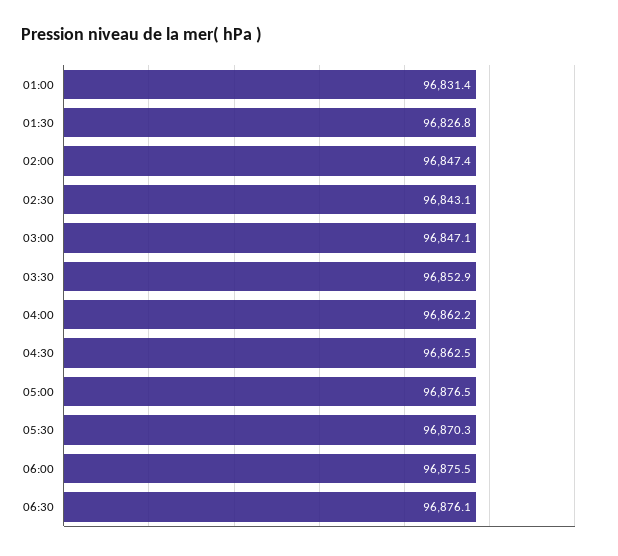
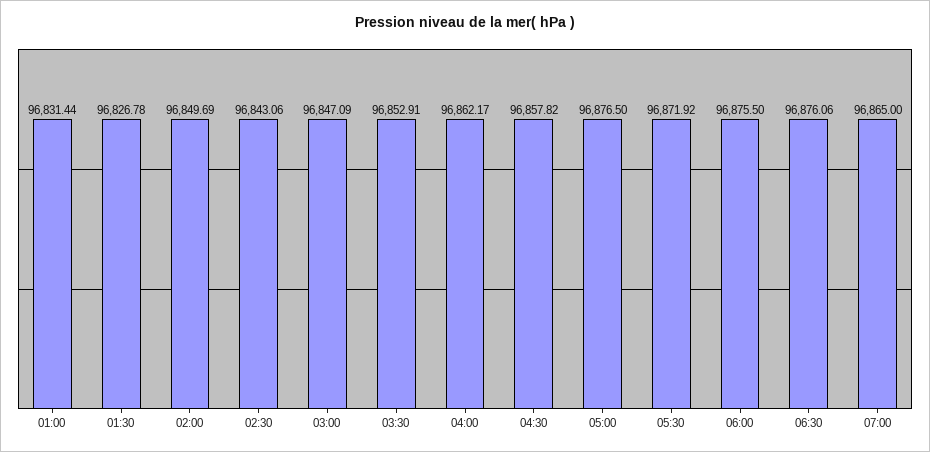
02:00: 96847.4 -> 96849.69
04:30: 96862.5 -> 96857.82
05:30: 96870.3 -> 96871.92
07:00: none -> 96865

